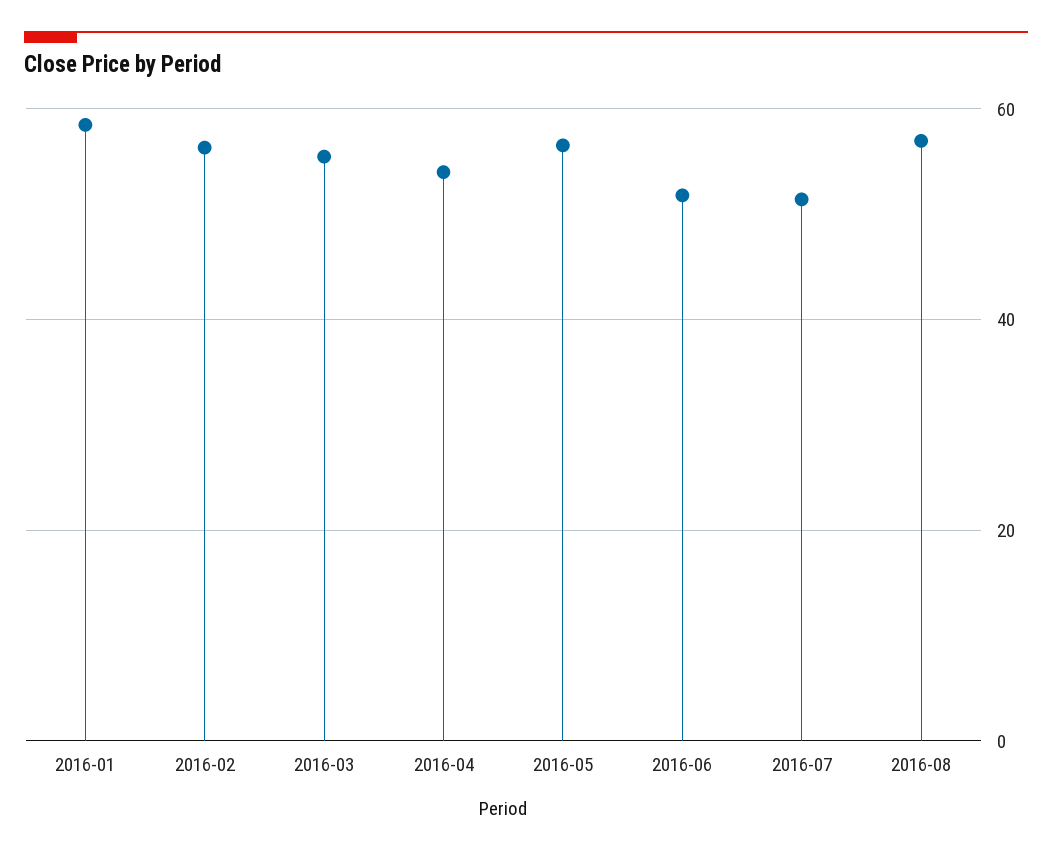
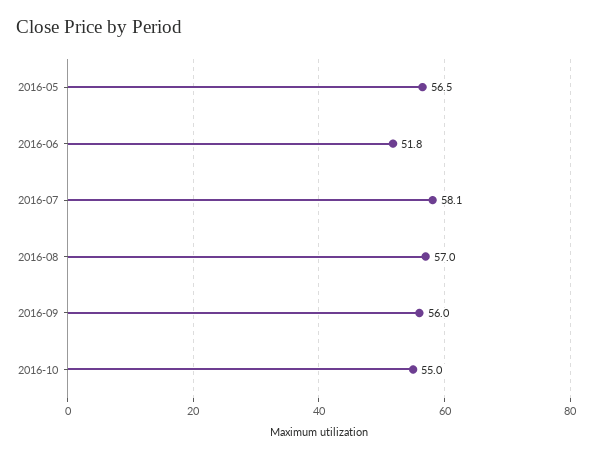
2016-01: 58 -> none
2016-02: 56 -> none
2016-03: 56 -> none
2016-04: 54 -> none
2016-07: 52 -> 58.1
2016-09: none -> 56
2016-10: none -> 55

